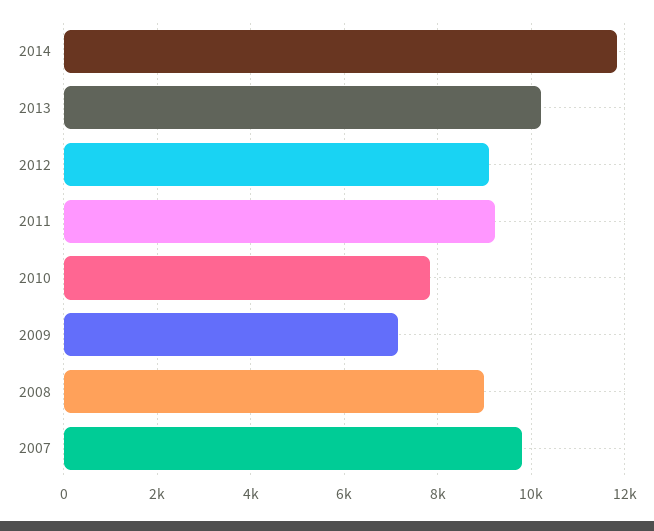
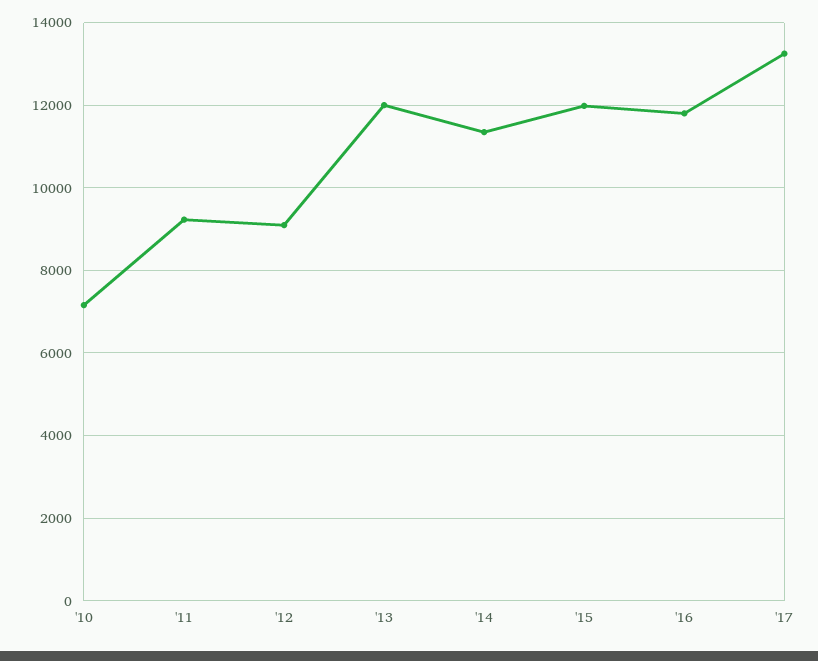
2014: 11800 -> 11400
2013: 10200 -> 12000
2010: 7800 -> 7200
2009: 7200 -> none
2008: 9000 -> none
2007: 9800 -> none
'15: none -> 12000
'16: none -> 11800
'17: none -> 13200

